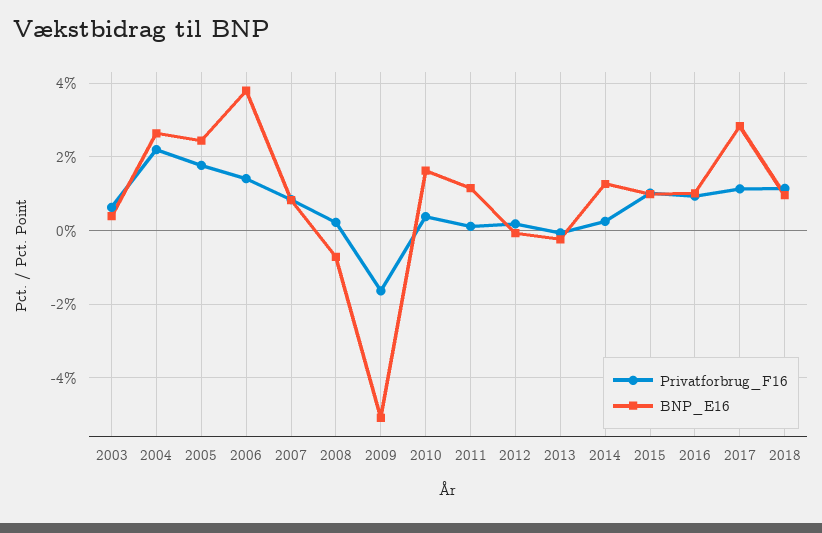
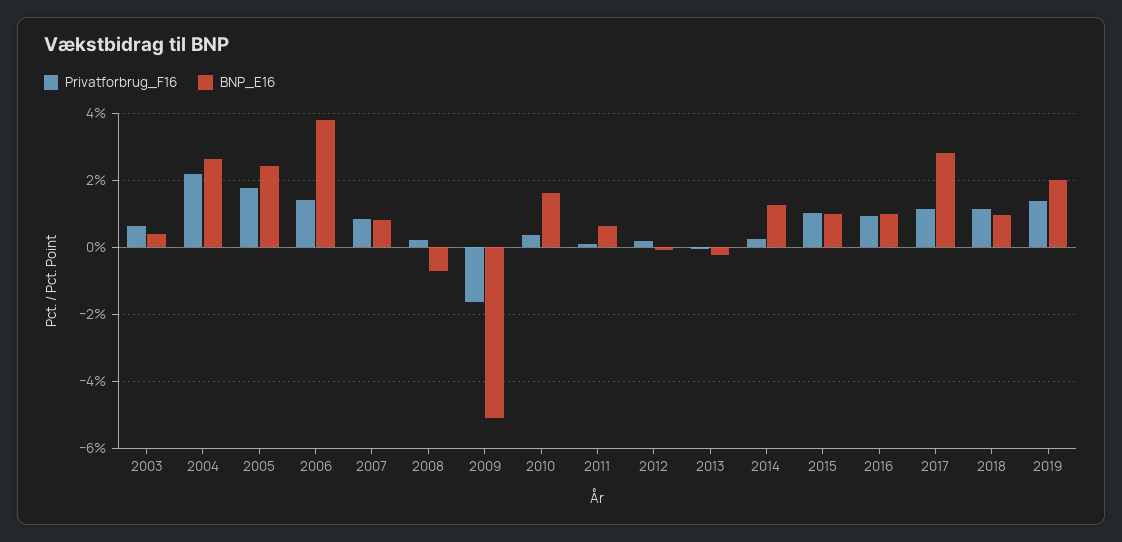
BNP_E16, 2011: 1.2 -> 0.6
Privatforbrug_F16, 2019: none -> 1.4
BNP_E16, 2019: none -> 2

